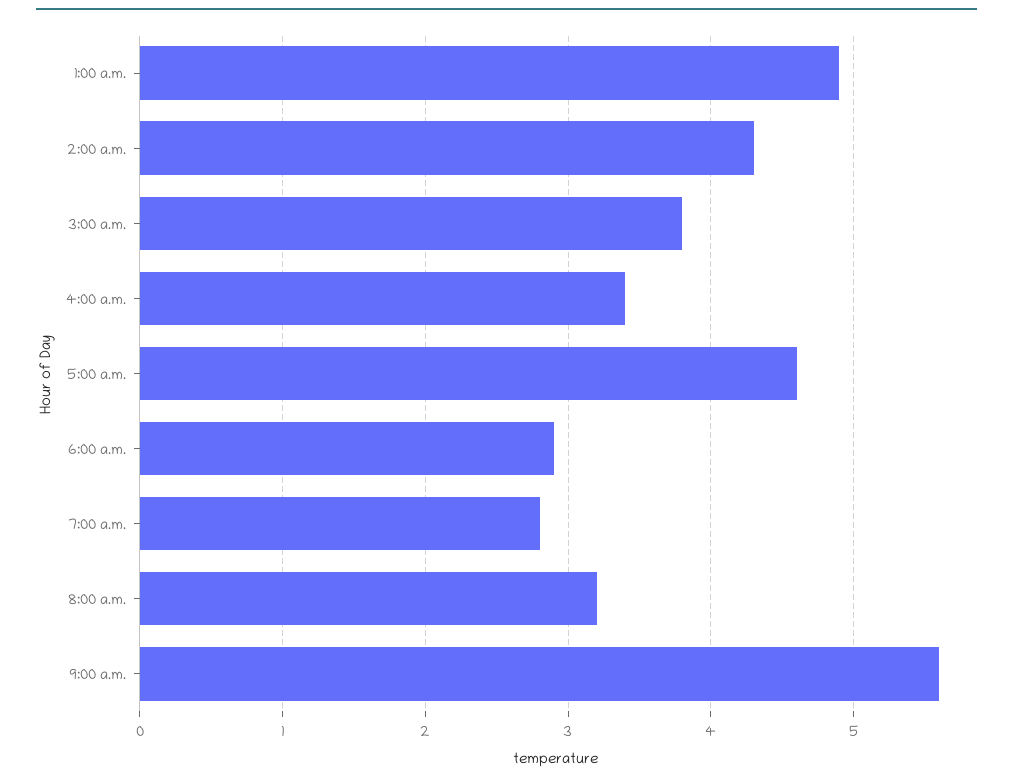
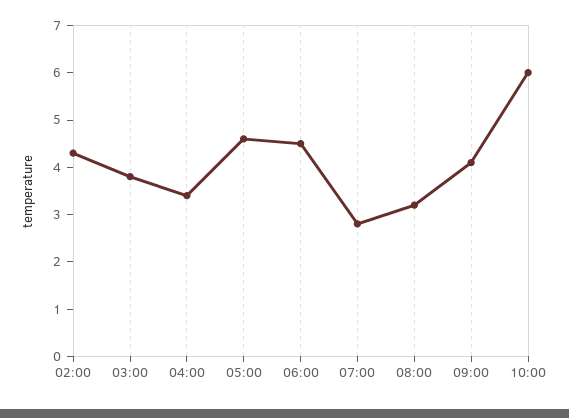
1:00 a.m.: 4.9 -> none
6:00 a.m.: 2.9 -> 4.5
9:00 a.m.: 5.6 -> 4
10:00: none -> 6

